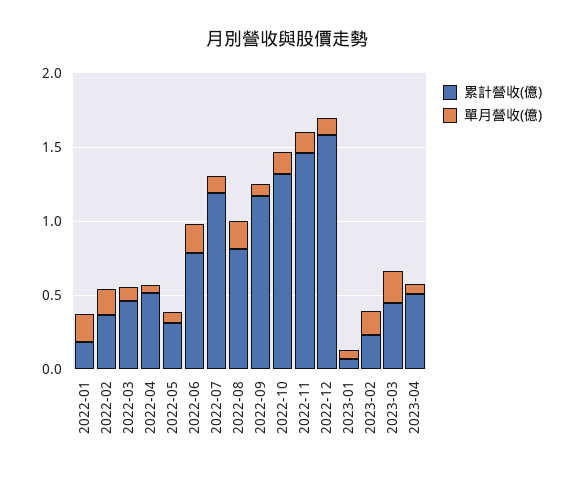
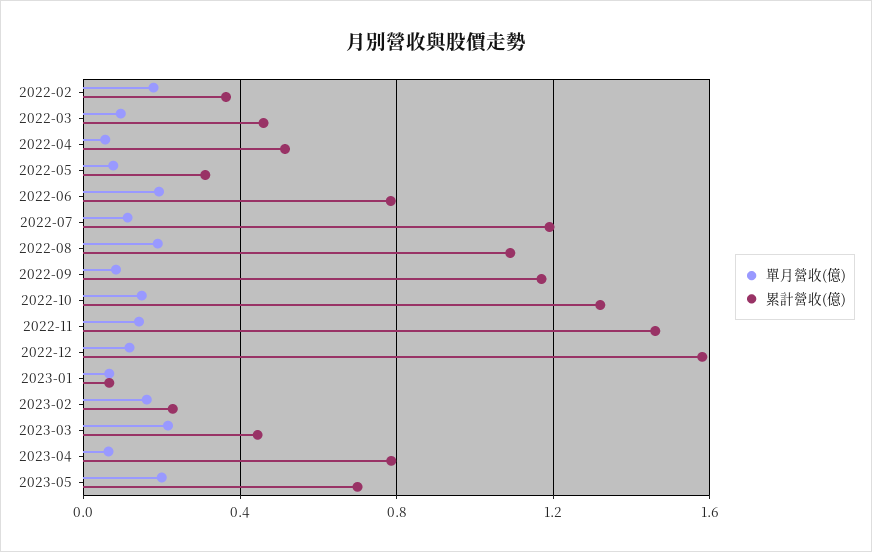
累計營收(億), 2022-01: 0.2 -> none
單月營收(億), 2022-01: 0.2 -> none
累計營收(億), 2022-08: 0.8 -> 1.1
累計營收(億), 2023-04: 0.5 -> 0.8
單月營收(億), 2023-05: none -> 0.2
累計營收(億), 2023-05: none -> 0.7

